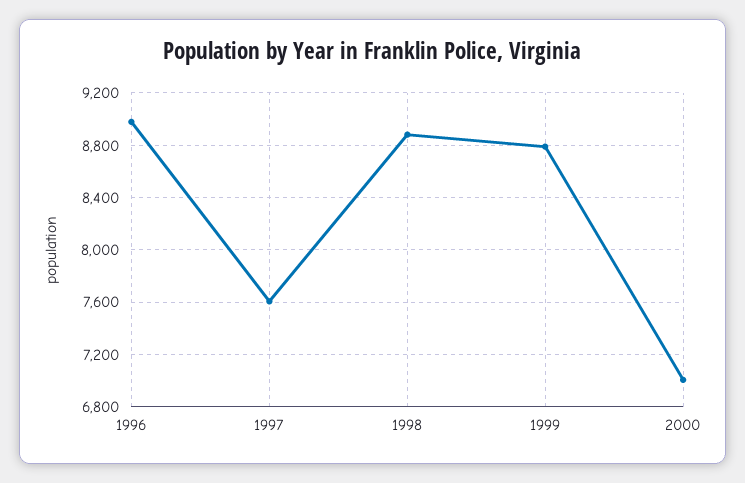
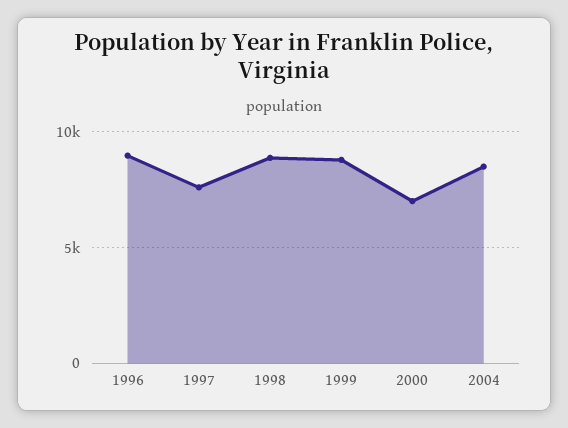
2004: none -> 8500

